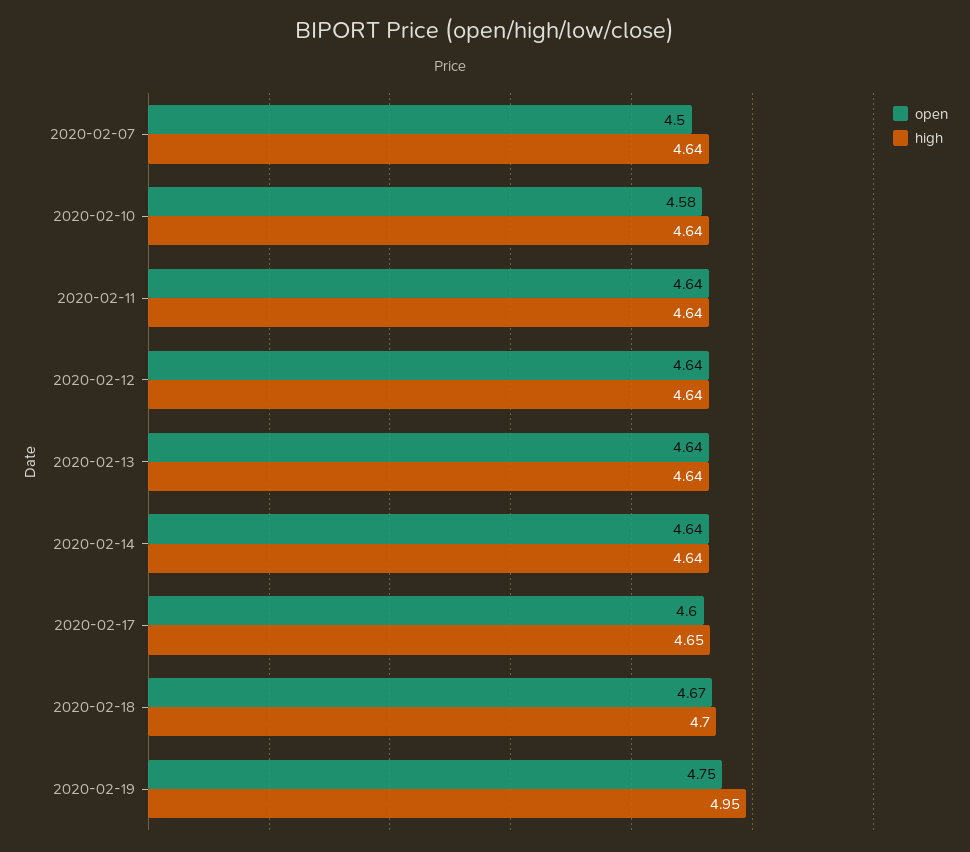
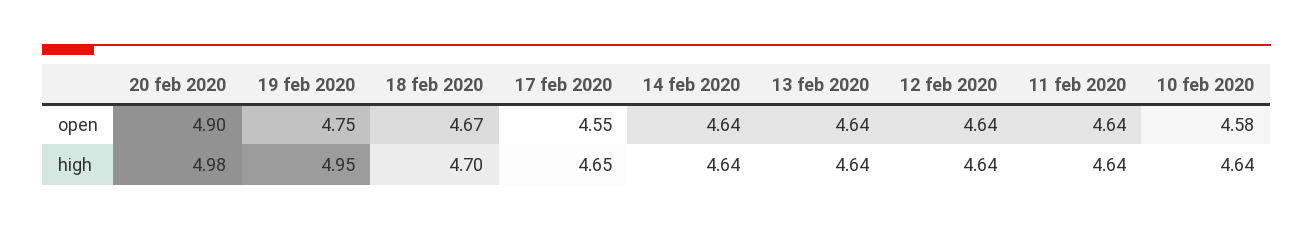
open, 2020-02-07: 4.5 -> none
high, 2020-02-07: 4.64 -> none
open, 2020-02-17: 4.6 -> 4.55
open, 20 feb 2020: none -> 4.9
high, 20 feb 2020: none -> 4.98

